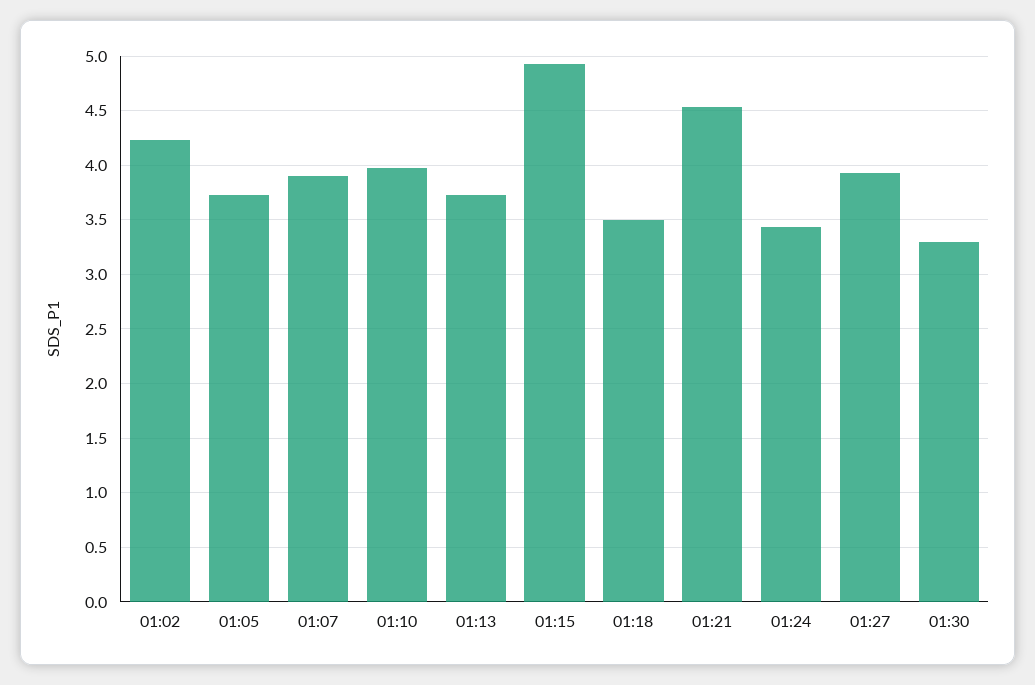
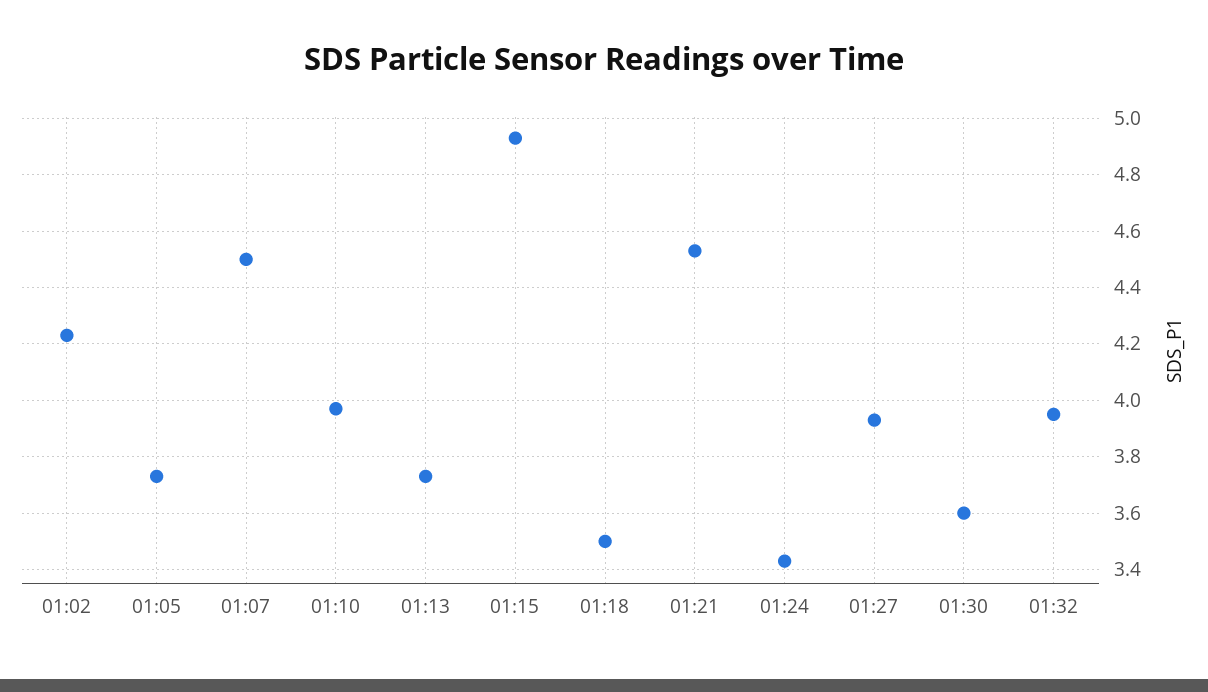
01:07: 3.9 -> 4.5
01:30: 3.3 -> 3.6
01:32: none -> 3.95

